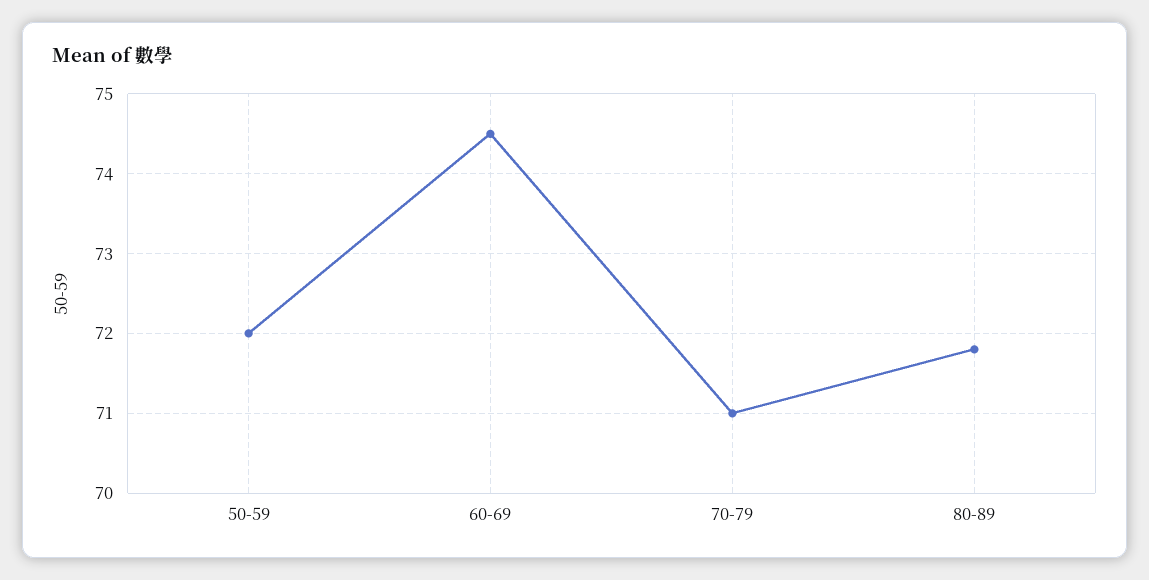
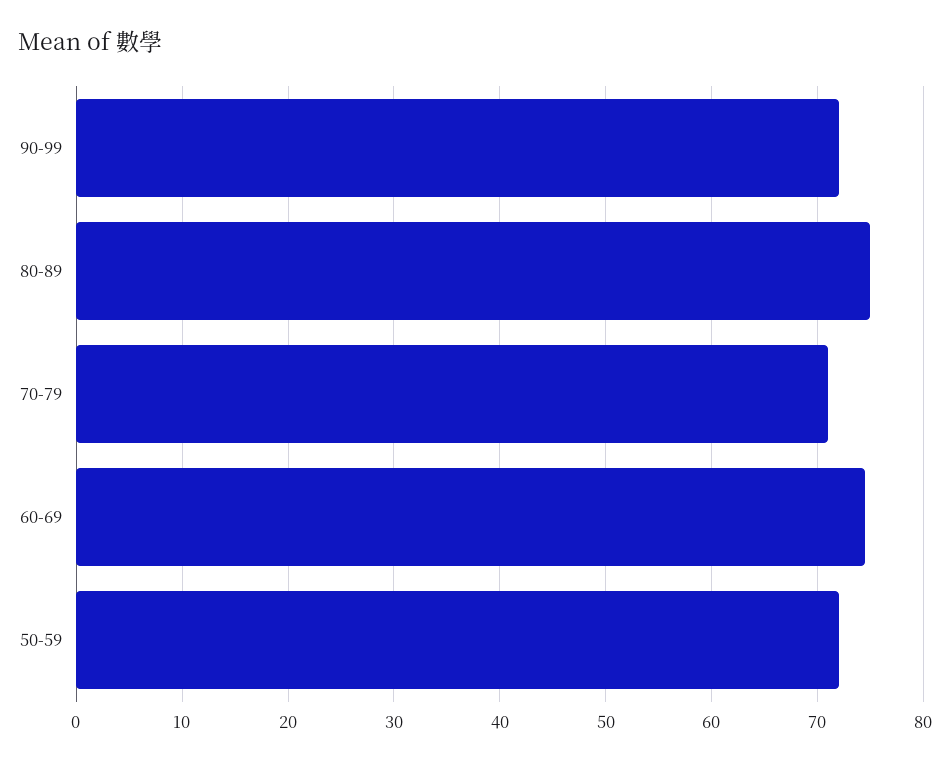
80-89: 71.8 -> 75
90-99: none -> 72

